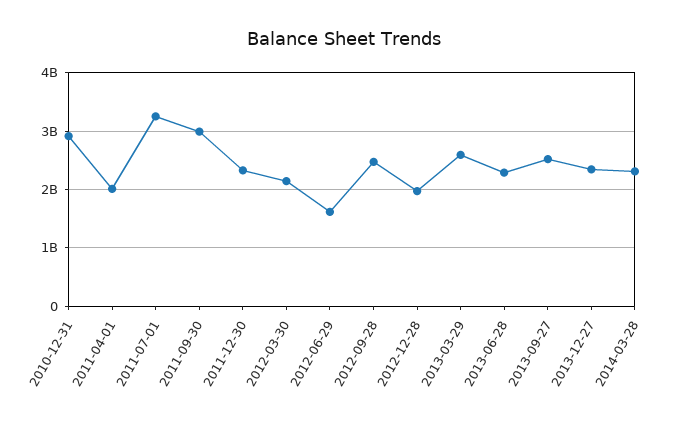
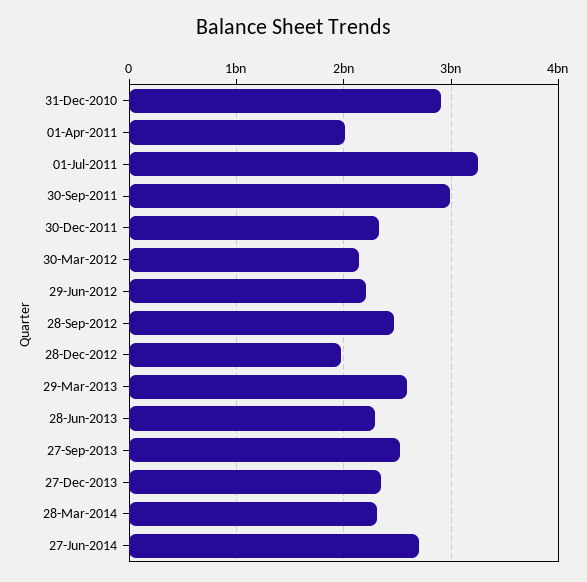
2012-06-29: 1600000000 -> 2200000000
27-Jun-2014: none -> 2700000000

